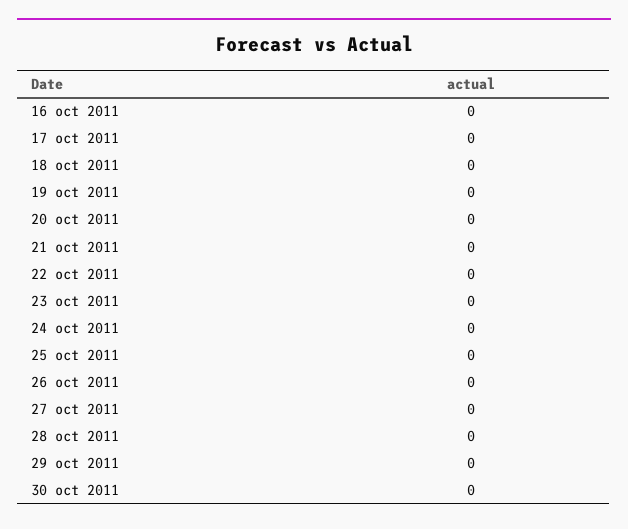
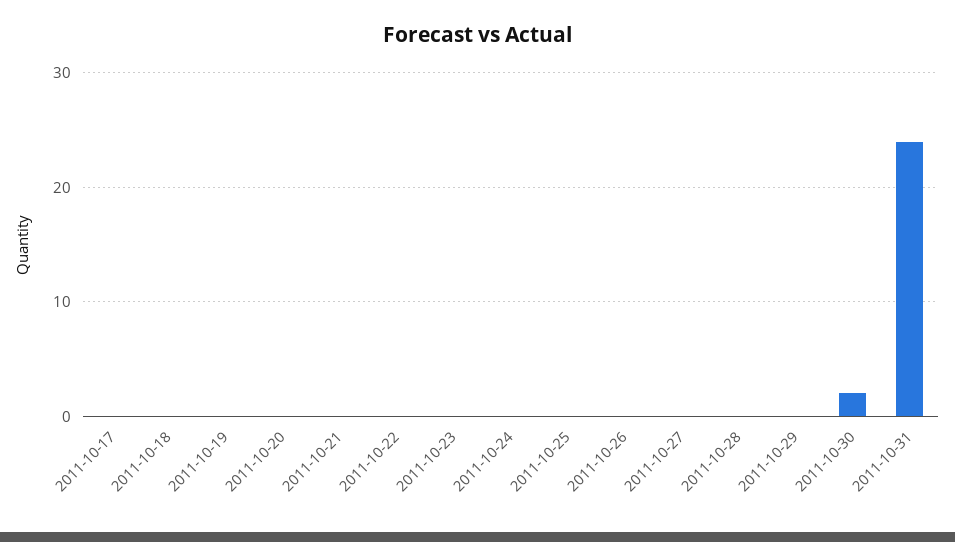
16 oct 2011: 0 -> none
30 oct 2011: 0 -> 2
2011-10-31: none -> 24

